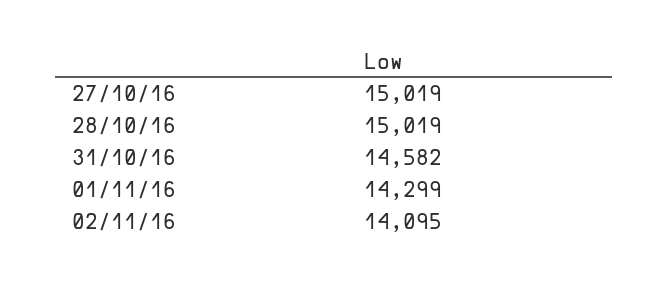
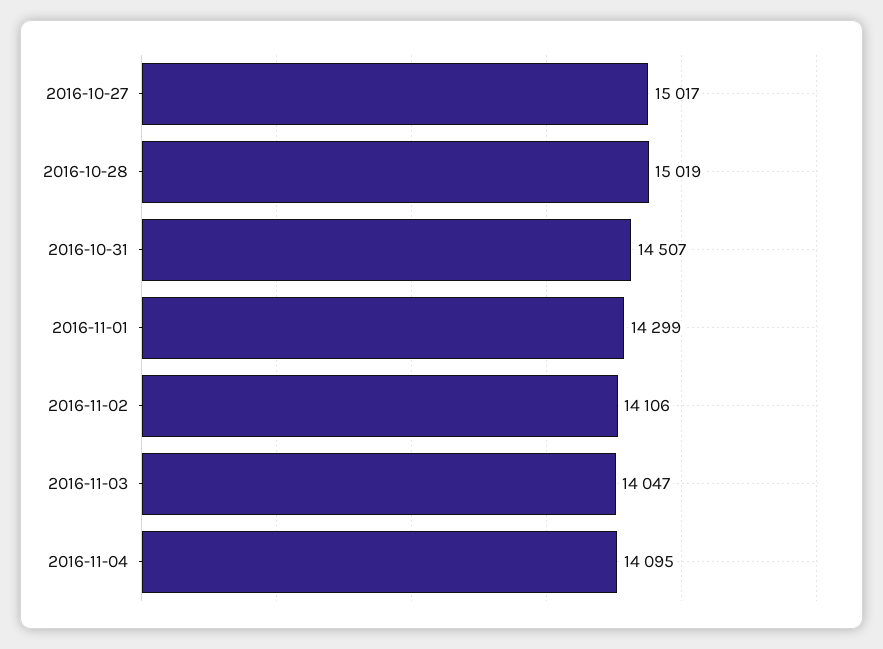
27/10/16: 15019 -> 15017
31/10/16: 14582 -> 14507
02/11/16: 14095 -> 14106
2016-11-03: none -> 14047
2016-11-04: none -> 14095

